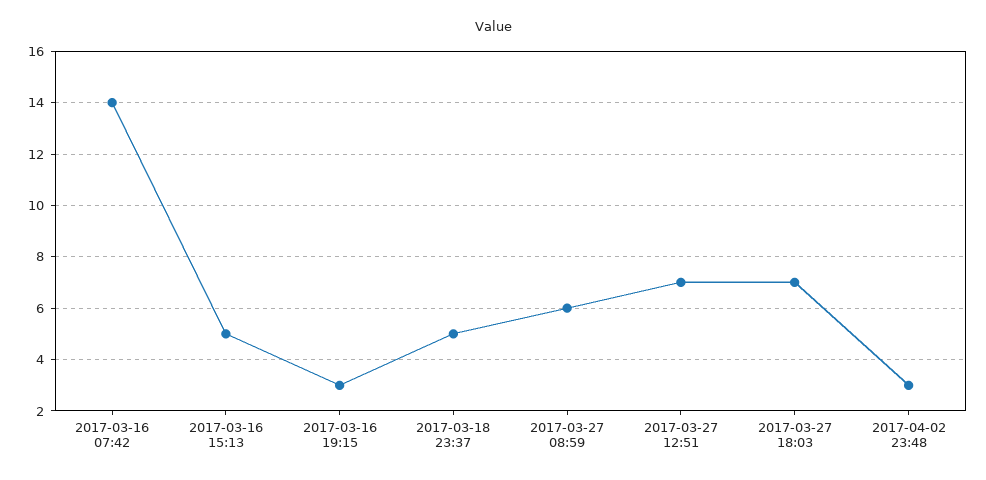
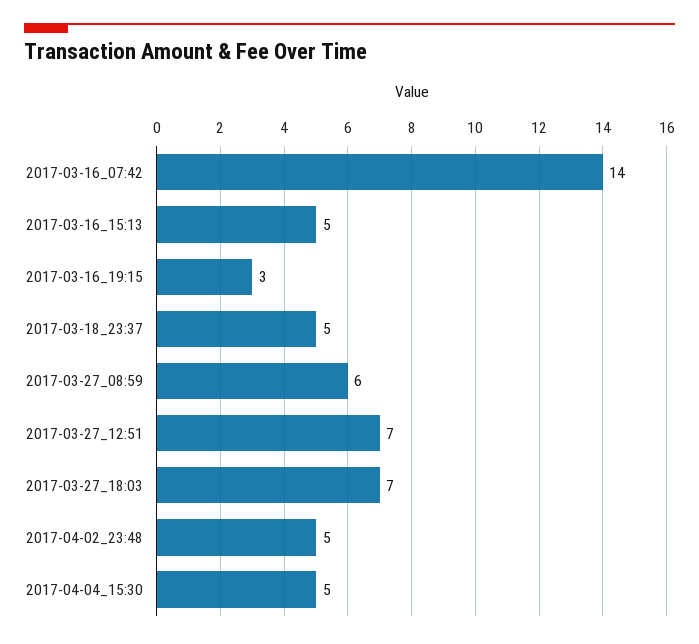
2017-04-02 23:48: 3 -> 5
2017-04-04_15:30: none -> 5

